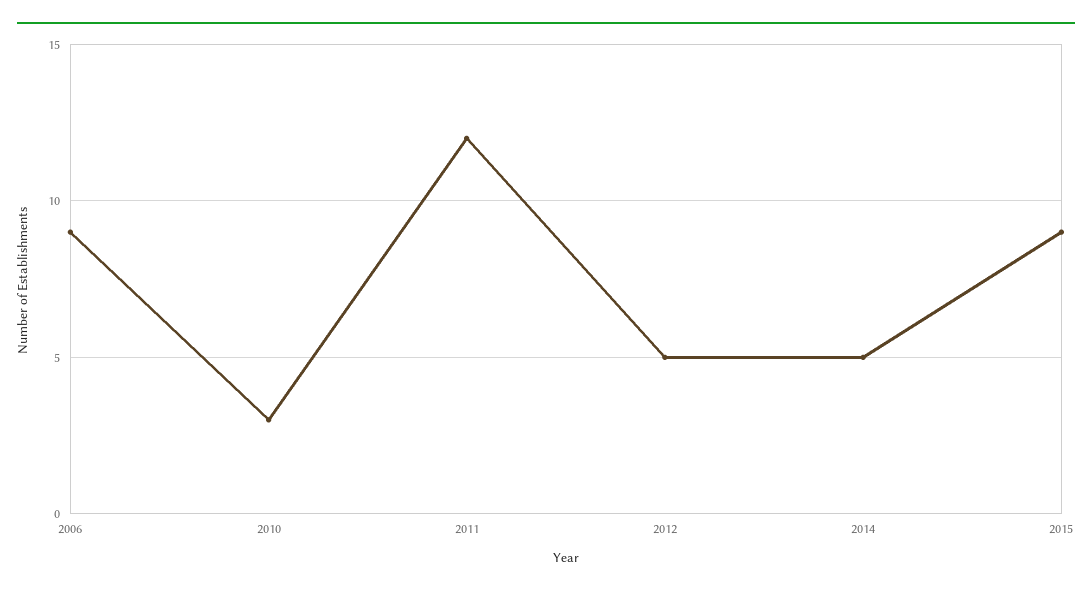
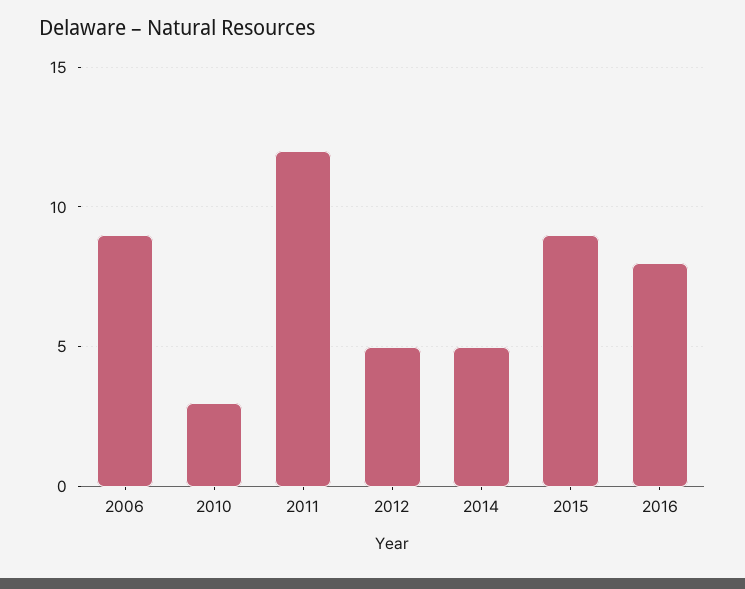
2016: none -> 8

